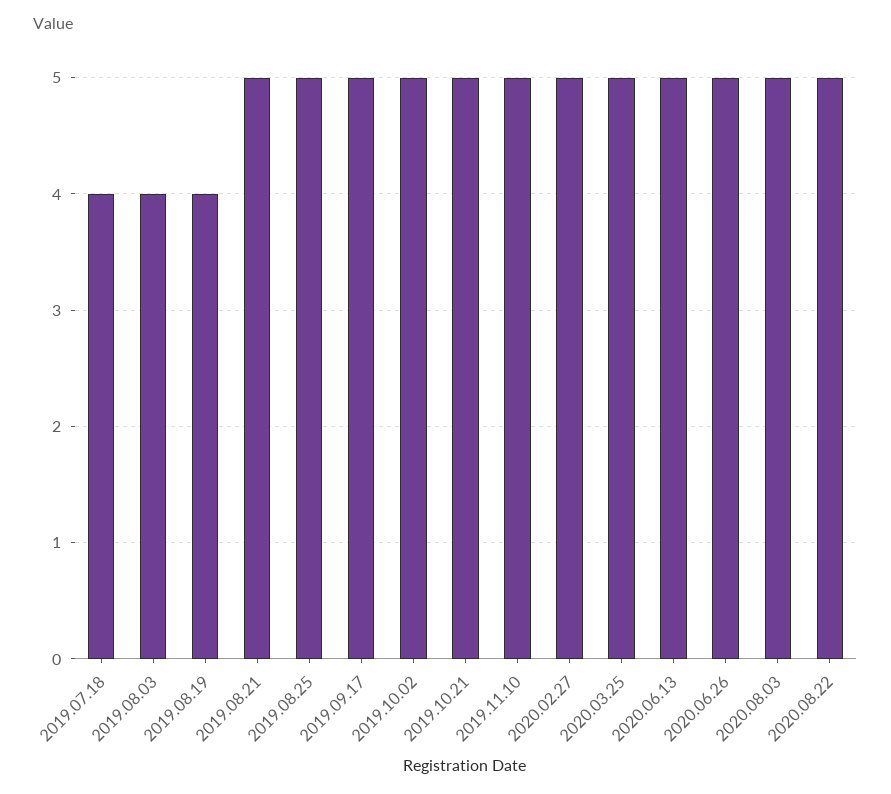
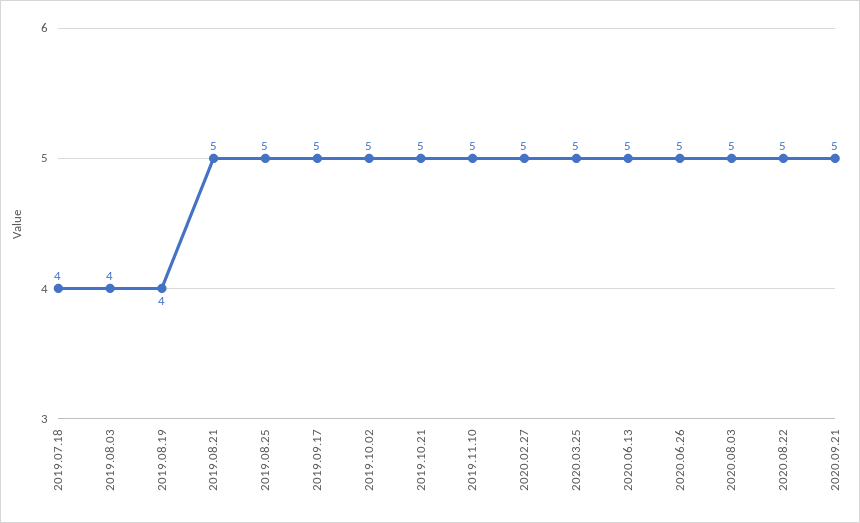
2020.09.21: none -> 5

